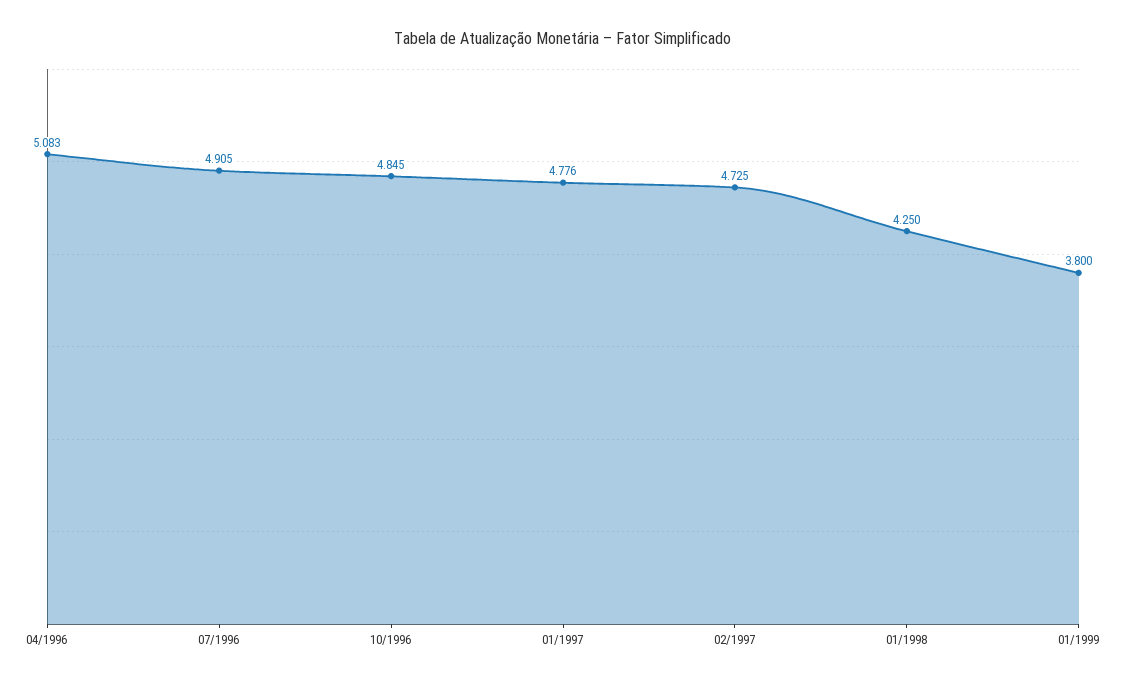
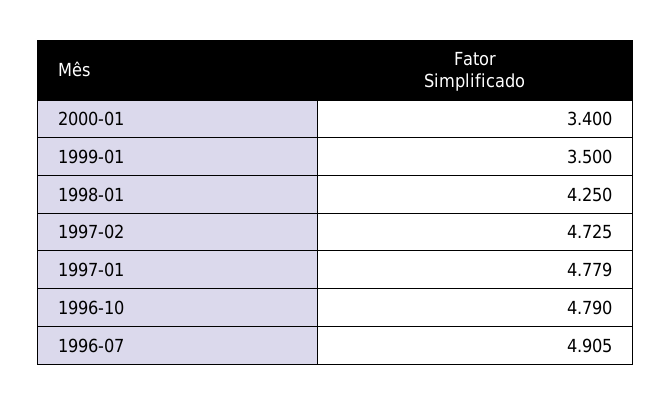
04/1996: 5.083 -> none
10/1996: 4.845 -> 4.79
01/1997: 4.776 -> 4.779
01/1999: 3.8 -> 3.5
2000-01: none -> 3.4

